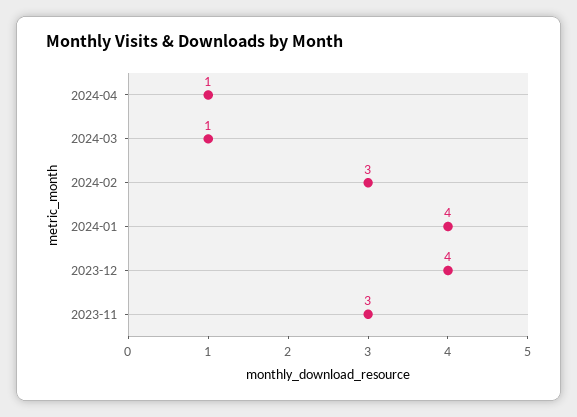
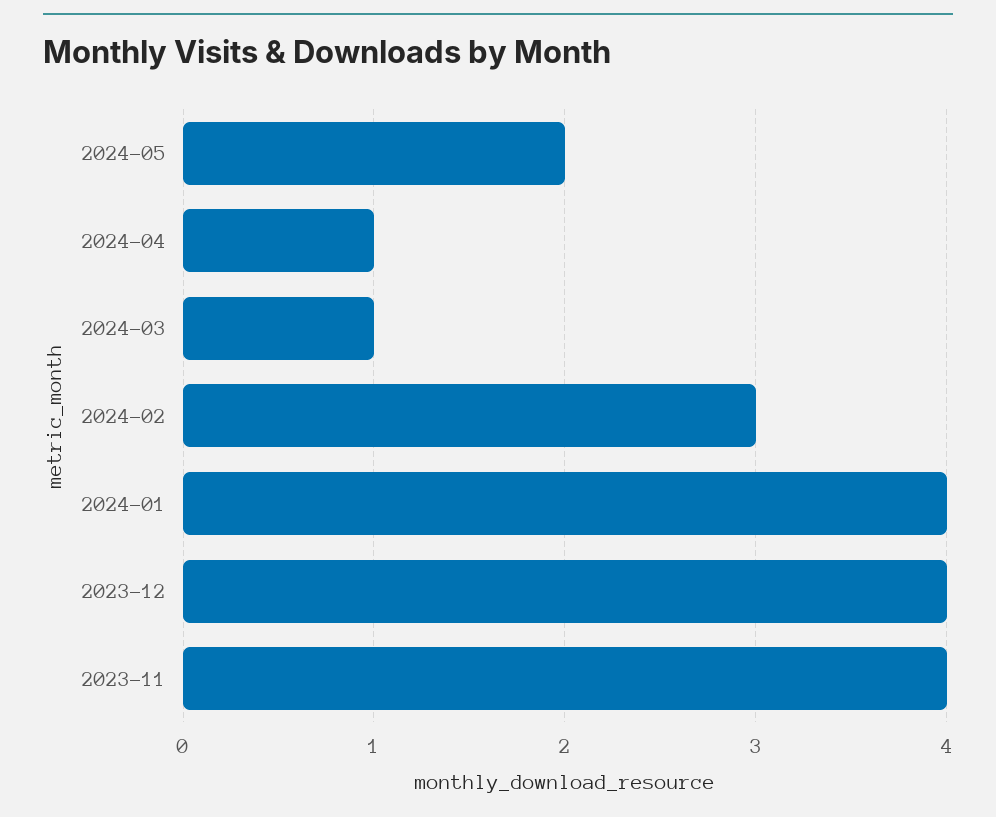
2023-11: 3 -> 4
2024-05: none -> 2

